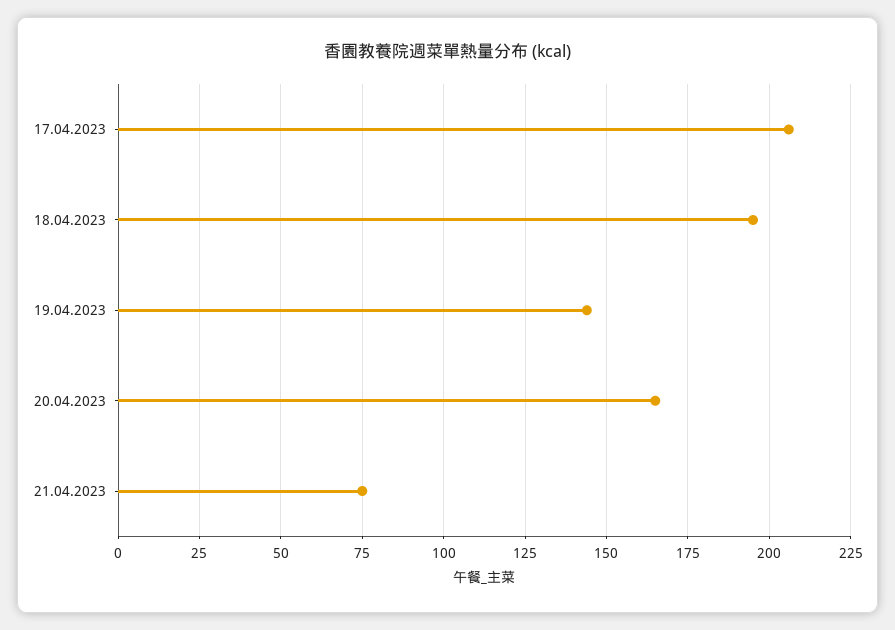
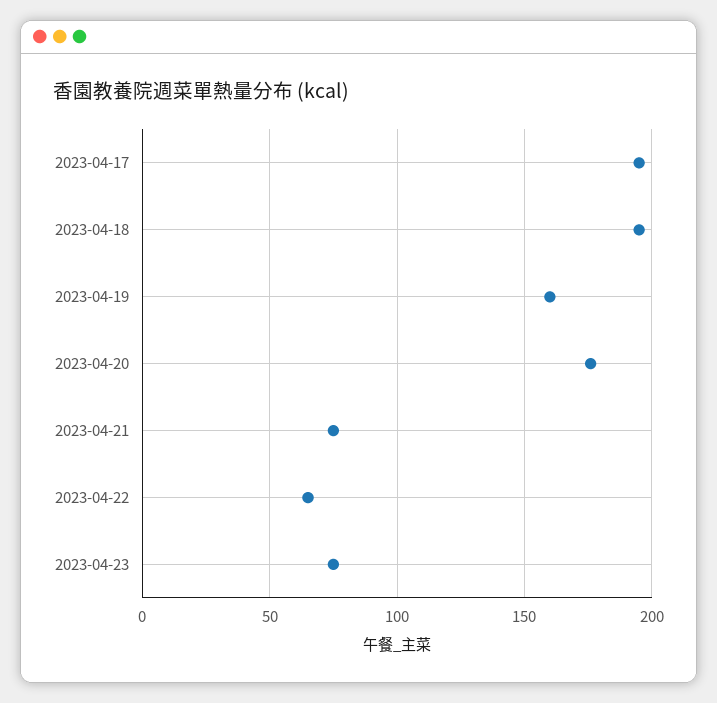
17.04.2023: 205 -> 195
19.04.2023: 145 -> 160
20.04.2023: 165 -> 175
2023-04-22: none -> 65
2023-04-23: none -> 75

